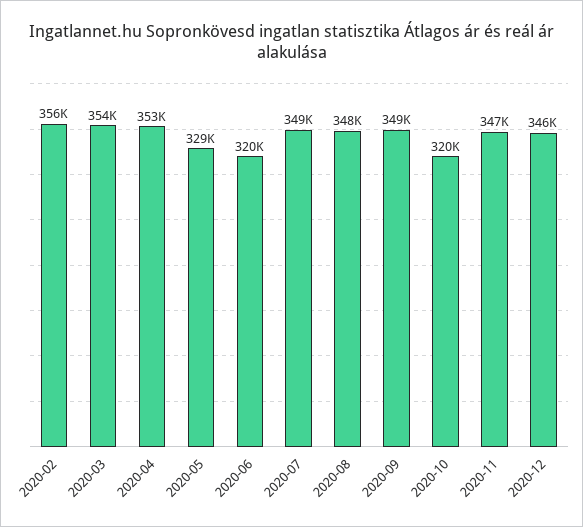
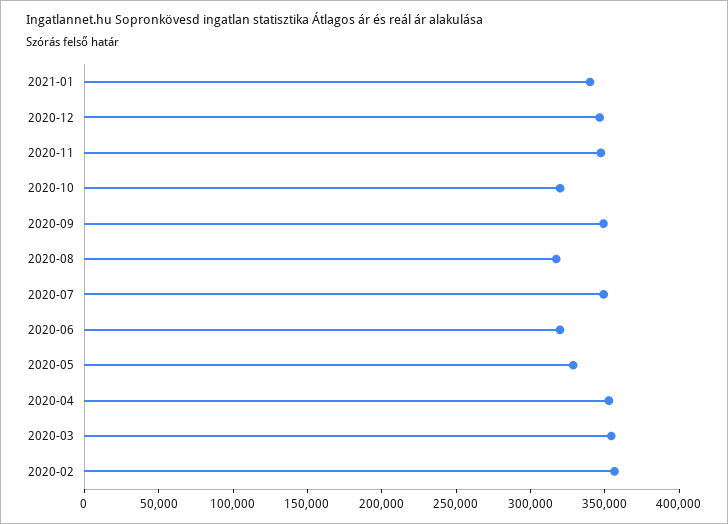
2020-08: 348000 -> 320000
2021-01: none -> 340000

